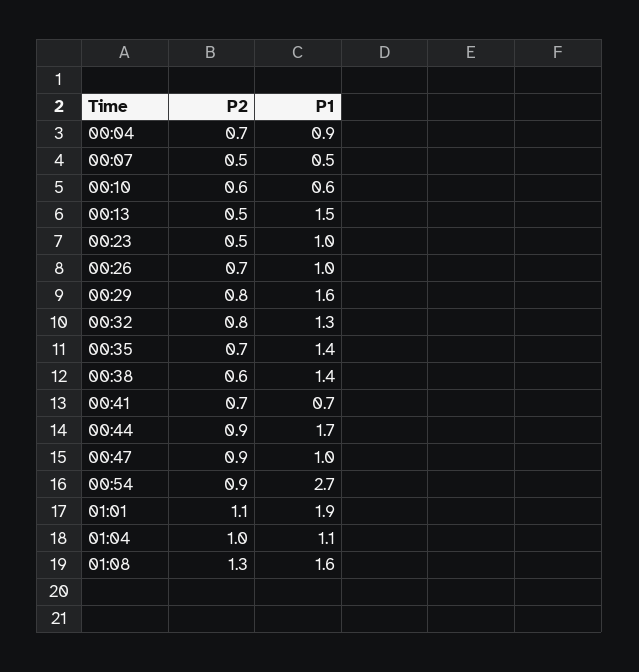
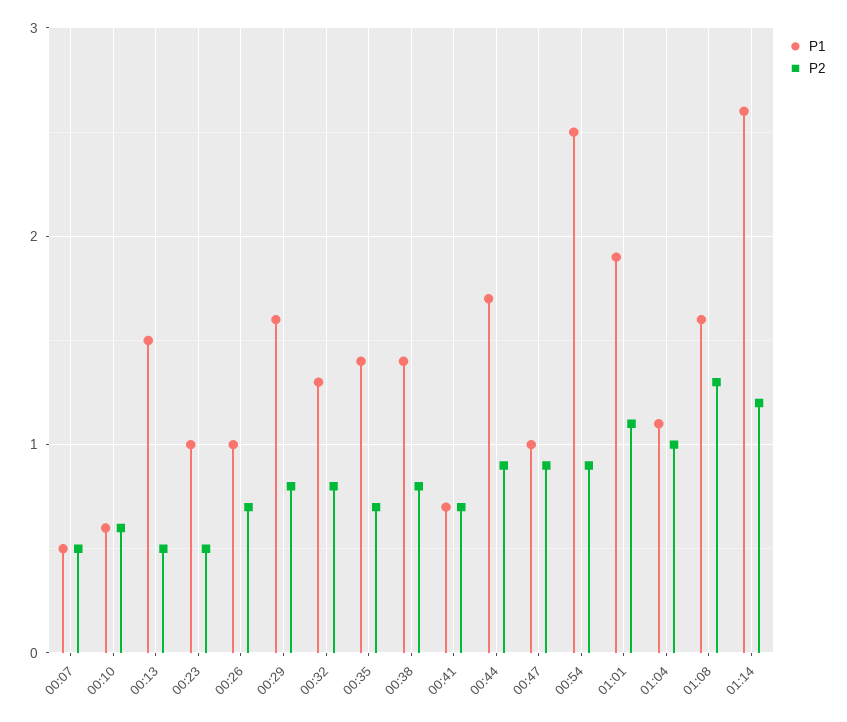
P2, 00:04: 0.7 -> none
P1, 00:04: 0.9 -> none
P2, 00:38: 0.6 -> 0.8
P1, 00:54: 2.7 -> 2.5
P1, 01:14: none -> 2.6
P2, 01:14: none -> 1.2

